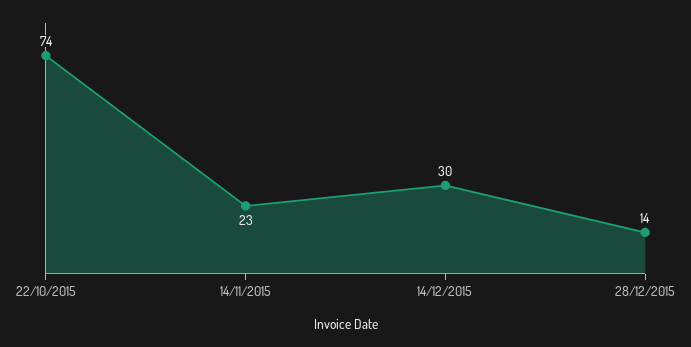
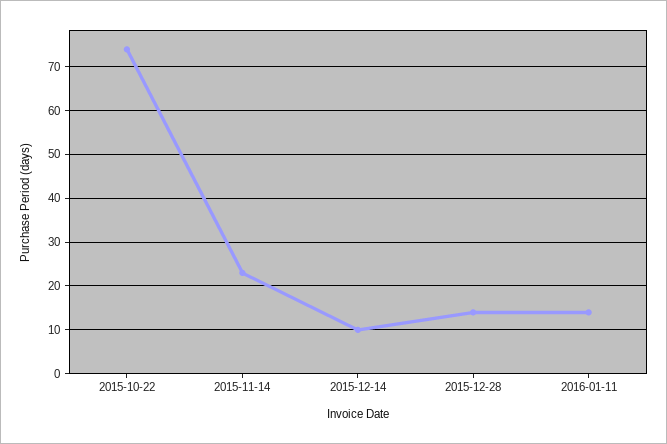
14/12/2015: 30 -> 10
2016-01-11: none -> 15

